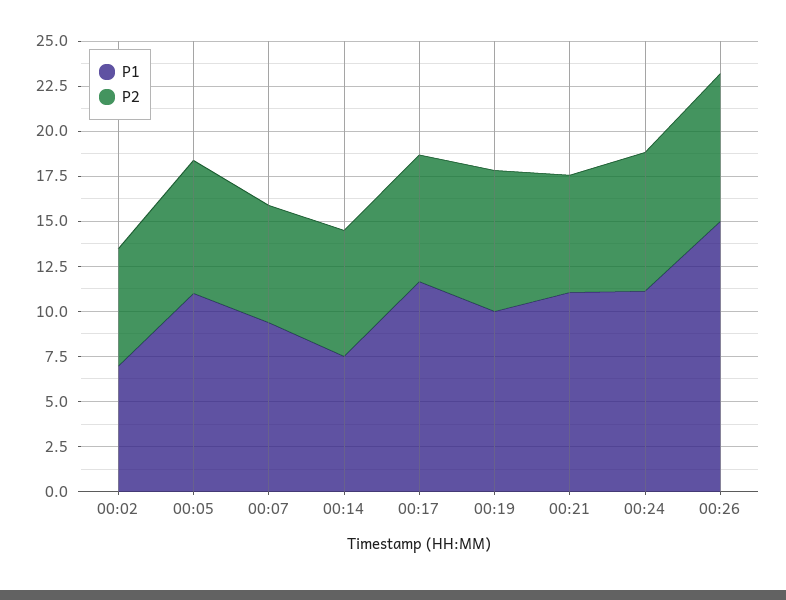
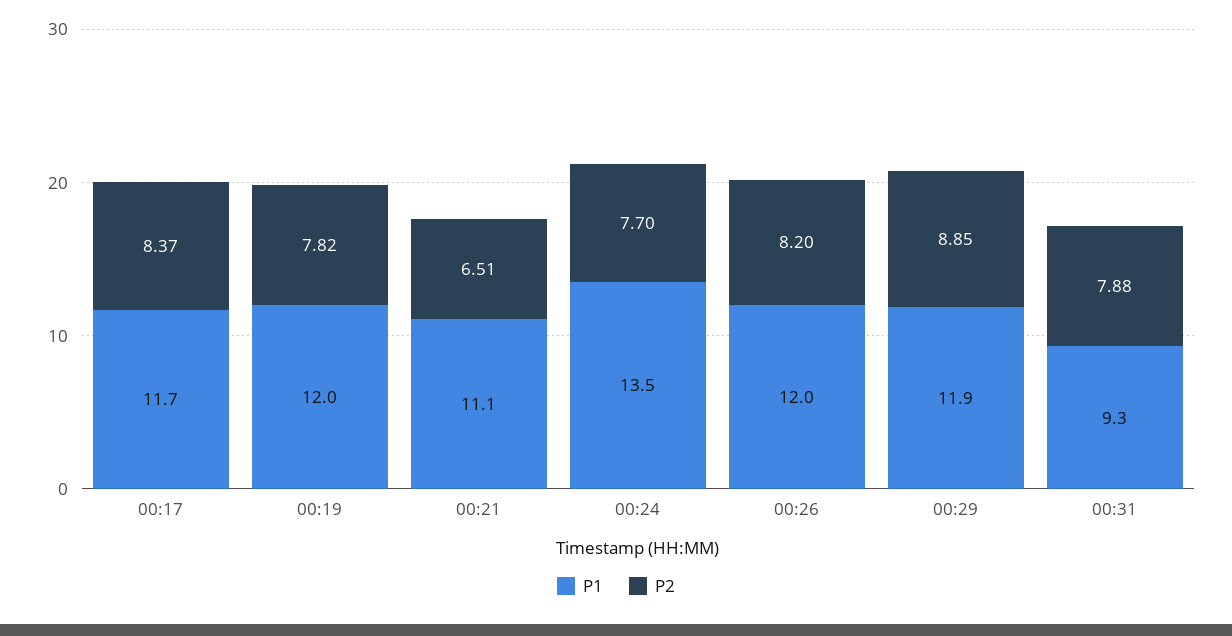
P1, 00:02: 7 -> none
P2, 00:02: 6.5 -> none
P1, 00:05: 11 -> none
P2, 00:05: 7.5 -> none
P1, 00:07: 9.5 -> none
P2, 00:07: 6.5 -> none
P1, 00:14: 7.5 -> none
P2, 00:14: 7 -> none
P2, 00:17: 7 -> 8.37
P1, 00:19: 10 -> 12
P1, 00:24: 11 -> 13.5
P1, 00:26: 15 -> 12
P1, 00:29: none -> 11.9
P2, 00:29: none -> 8.85
P1, 00:31: none -> 9.3
P2, 00:31: none -> 7.88

